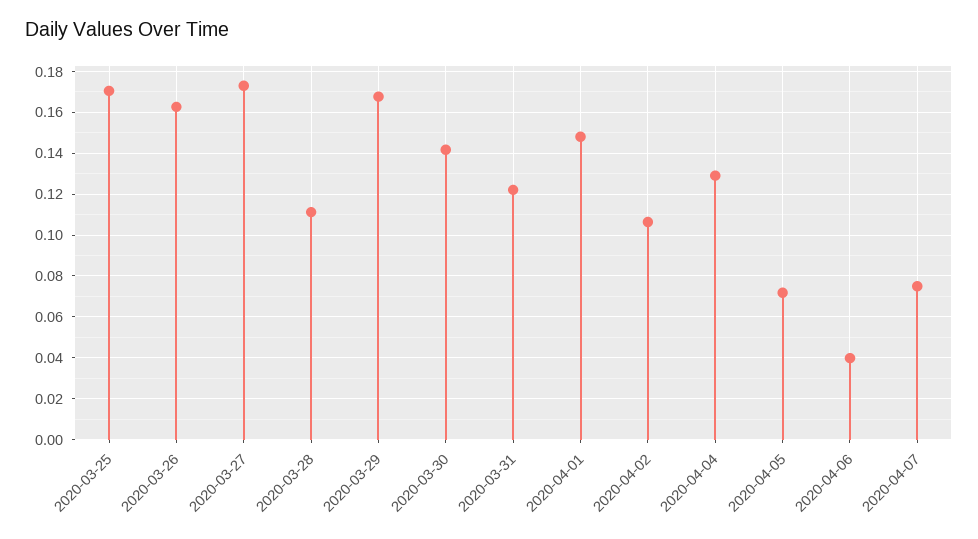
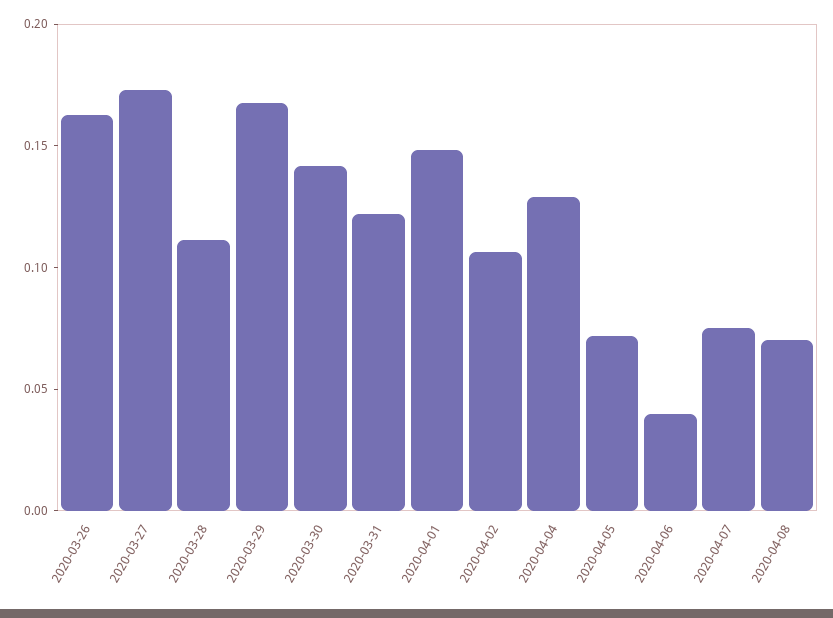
2020-03-25: 0.17 -> none
2020-04-08: none -> 0.07

